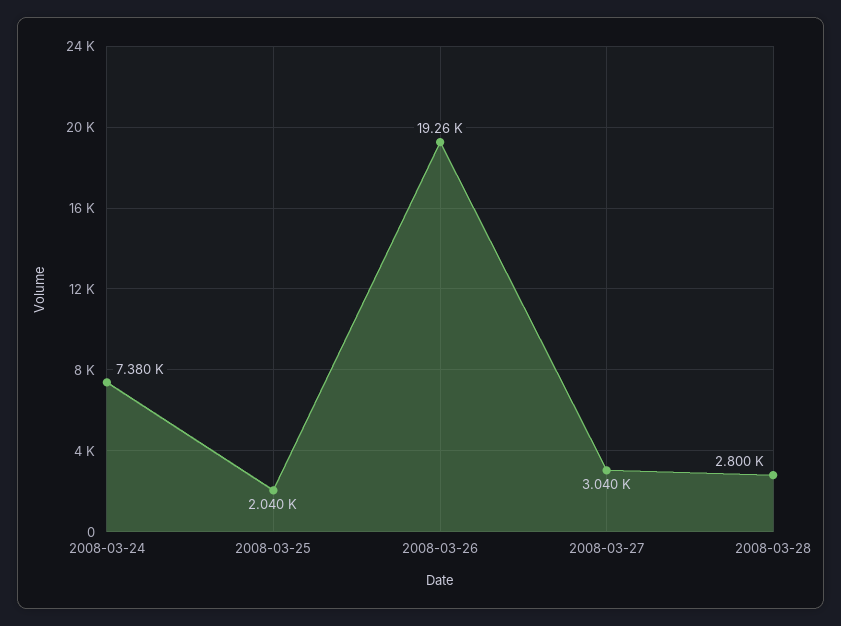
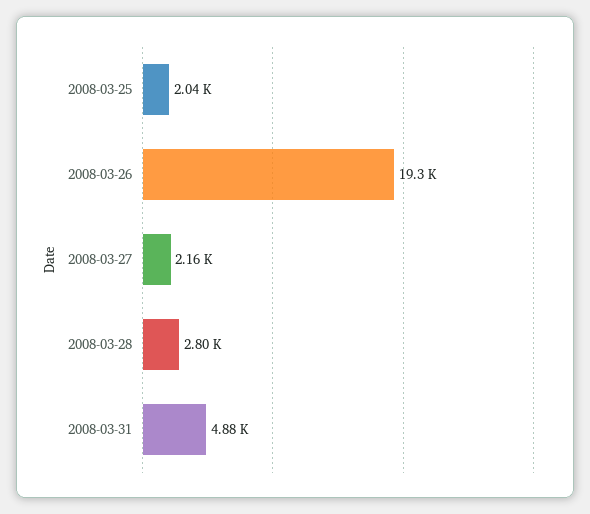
2008-03-24: 7380 -> none
2008-03-27: 3040 -> 2160
2008-03-31: none -> 4880

